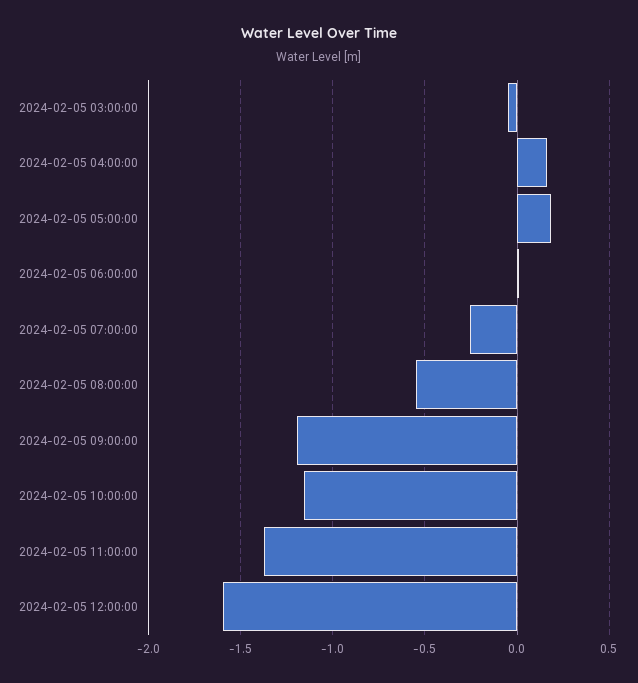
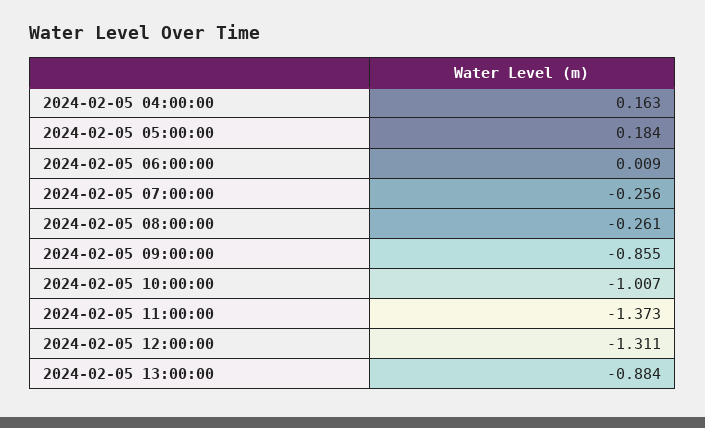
2024-02-05 03:00:00: -0.05 -> none
2024-02-05 08:00:00: -0.55 -> -0.261
2024-02-05 09:00:00: -1.2 -> -0.855
2024-02-05 10:00:00: -1.15 -> -1.007
2024-02-05 12:00:00: -1.6 -> -1.311
2024-02-05 13:00:00: none -> -0.884

